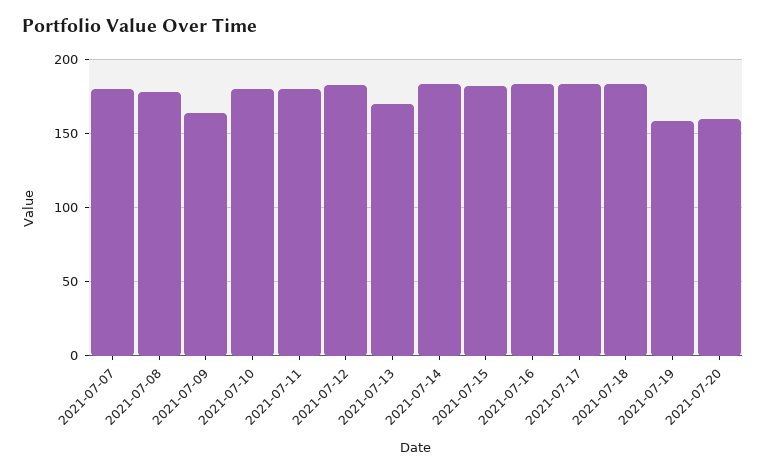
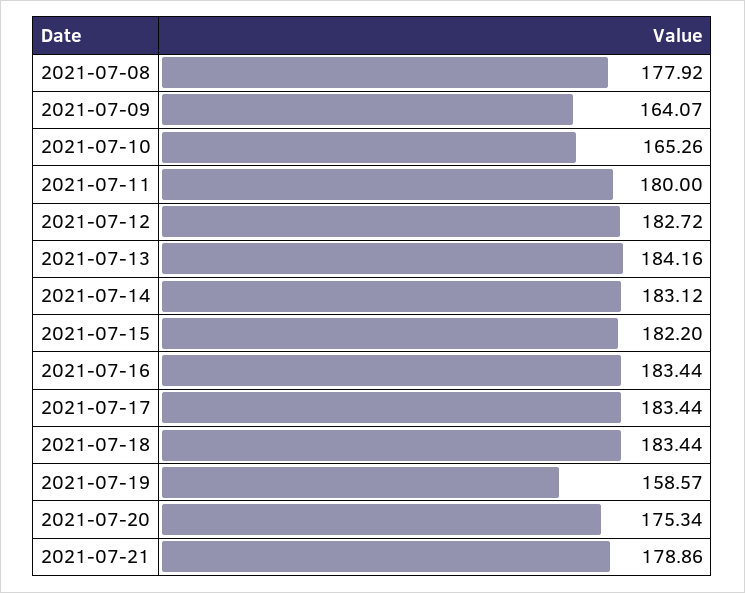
2021-07-07: 180 -> none
2021-07-10: 180 -> 165.26
2021-07-13: 170 -> 184.16
2021-07-20: 160 -> 175.34
2021-07-21: none -> 178.86

